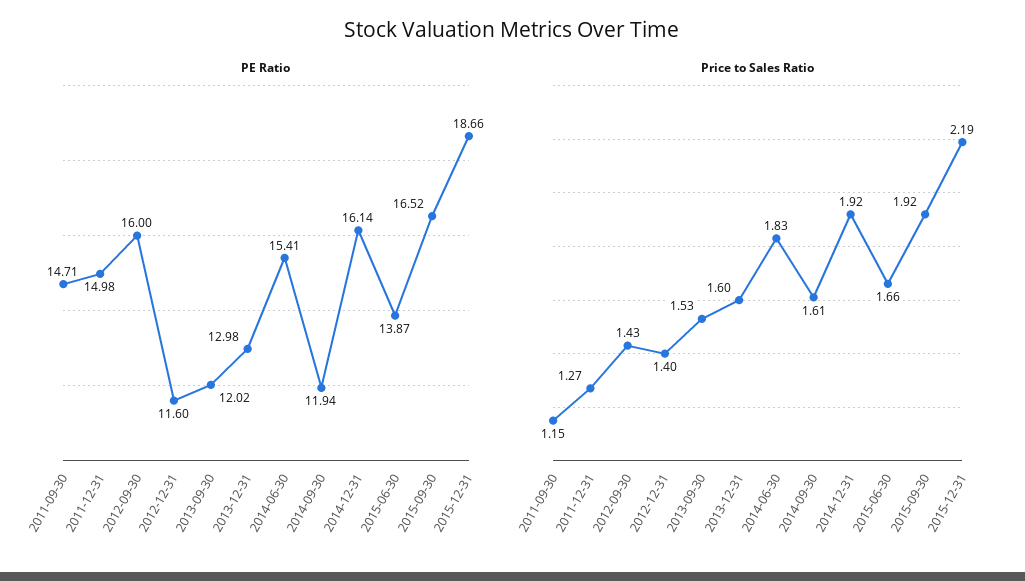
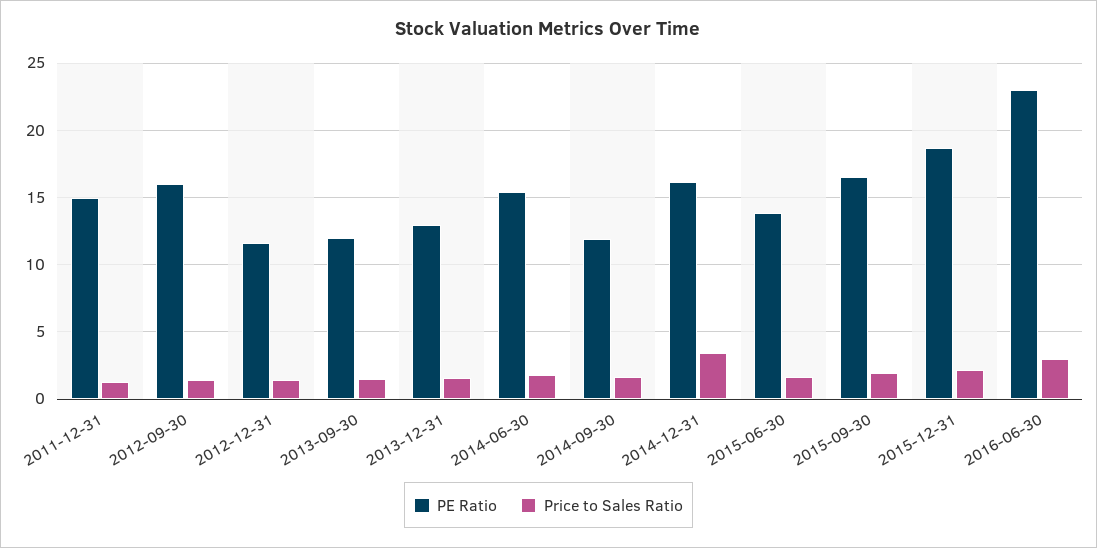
PE Ratio, 2011-09-30: 14.71 -> none
Price to Sales Ratio, 2011-09-30: 1.15 -> none
Price to Sales Ratio, 2014-12-31: 1.92 -> 3.5
PE Ratio, 2016-06-30: none -> 23
Price to Sales Ratio, 2016-06-30: none -> 3

